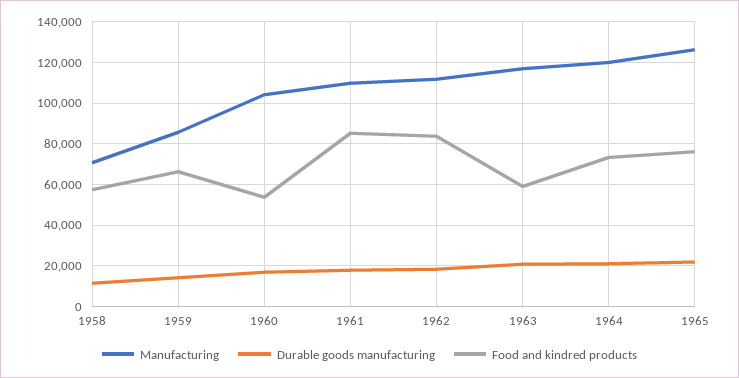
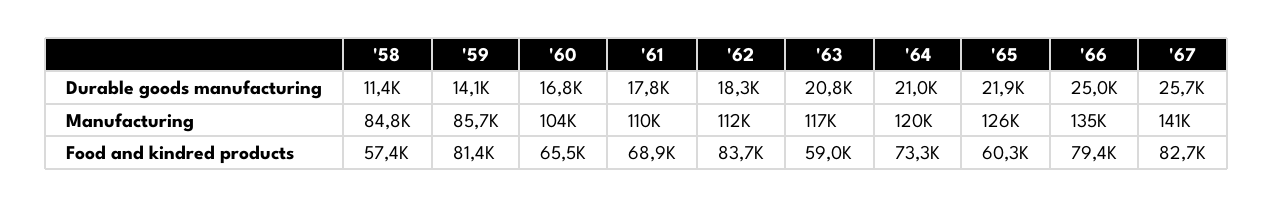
Manufacturing, 1958: 70000 -> 84800
Food and kindred products, 1959: 65000 -> 81400
Food and kindred products, 1960: 55000 -> 65500
Food and kindred products, 1961: 85000 -> 68900
Food and kindred products, 1965: 75000 -> 60300
Durable goods manufacturing, '66: none -> 25000
Durable goods manufacturing, '67: none -> 25700
Manufacturing, '66: none -> 135000
Manufacturing, '67: none -> 141000
Food and kindred products, '66: none -> 79400
Food and kindred products, '67: none -> 82700

